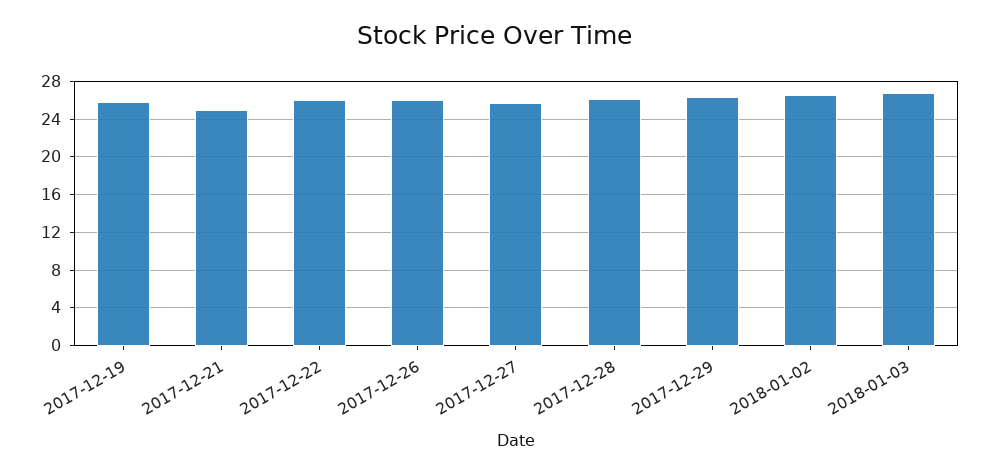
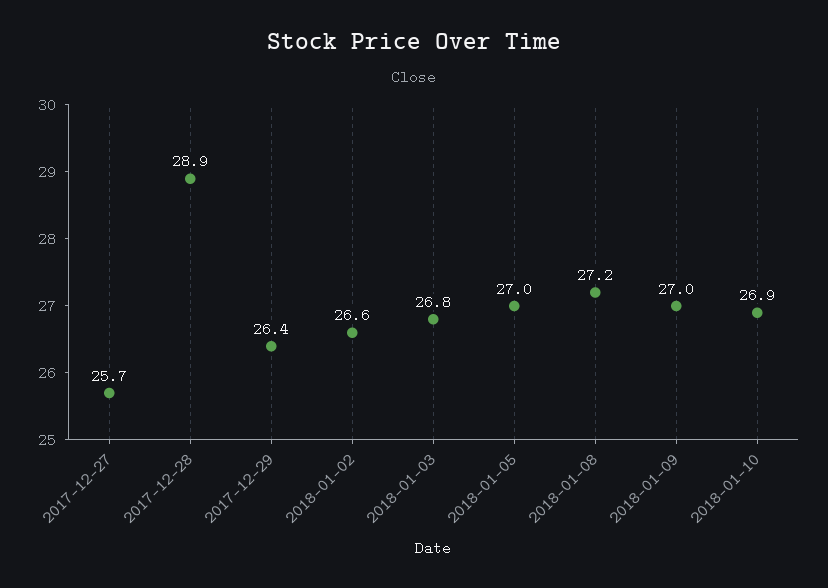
2017-12-19: 26 -> none
2017-12-21: 25 -> none
2017-12-22: 26 -> none
2017-12-26: 26 -> none
2017-12-28: 26 -> 28.9
2018-01-05: none -> 27
2018-01-08: none -> 27.2
2018-01-09: none -> 27
2018-01-10: none -> 26.9

